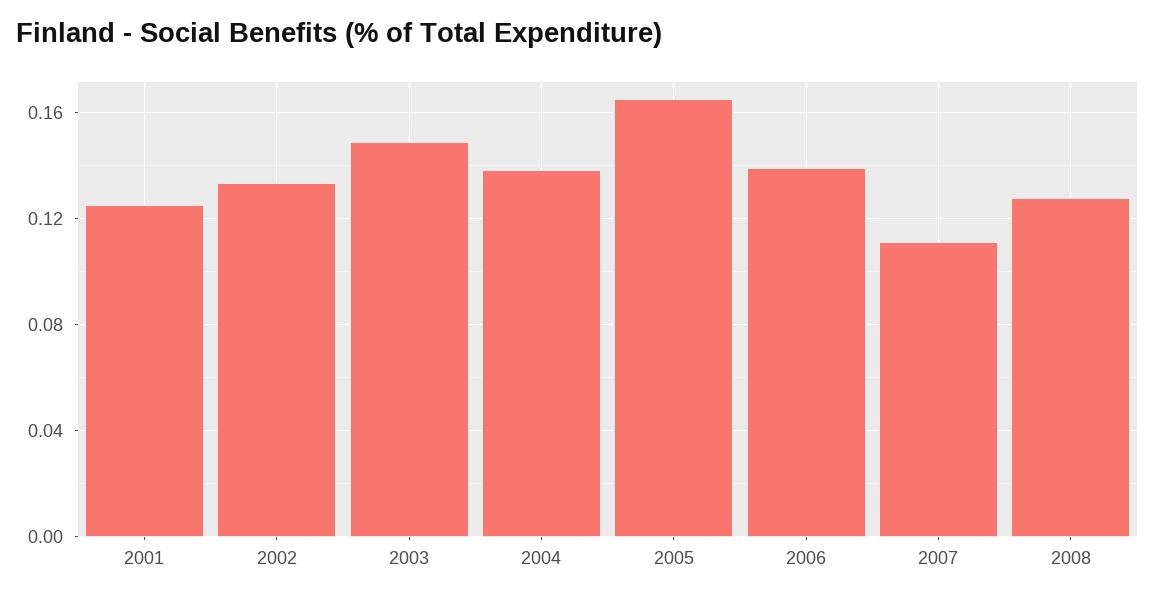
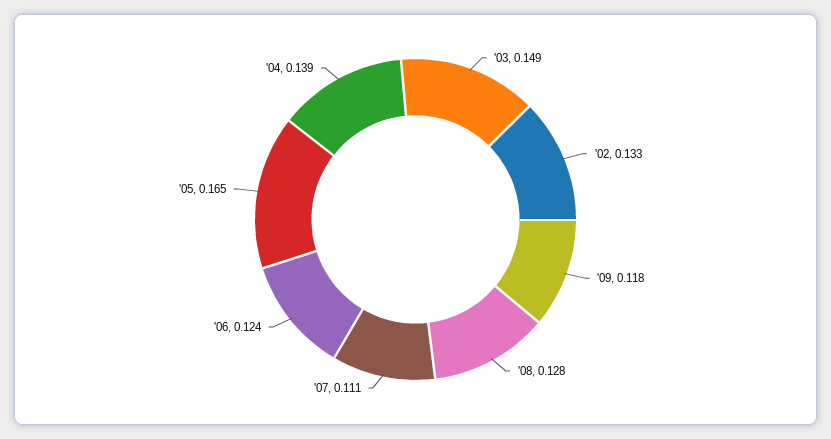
2001: 0.125 -> none
2006: 0.14 -> 0.124
'09: none -> 0.118

